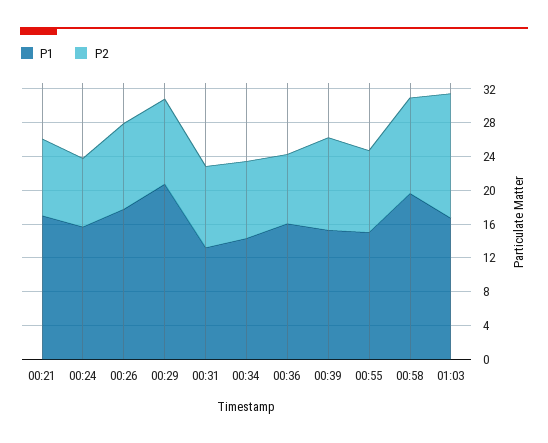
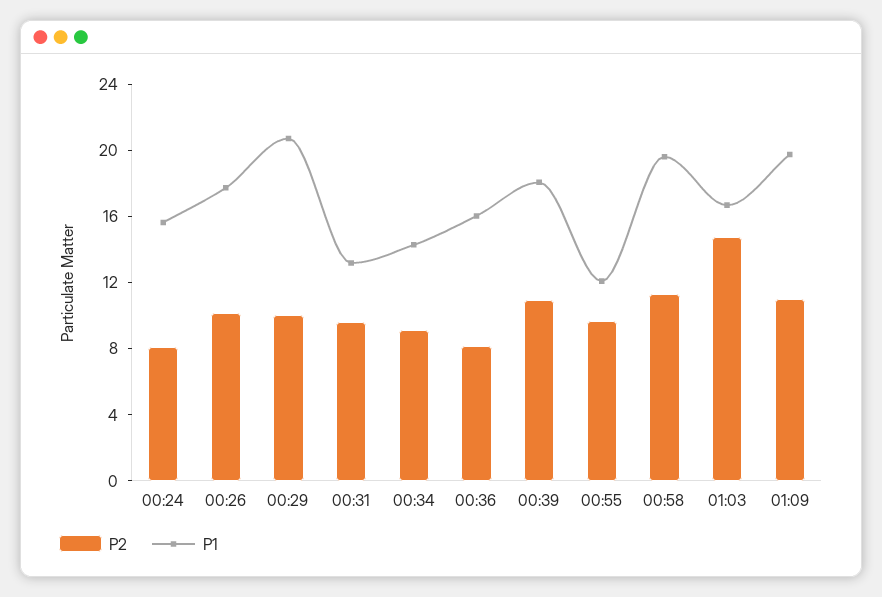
P1, 00:21: 17 -> none
P2, 00:21: 9 -> none
P1, 00:39: 15 -> 18
P1, 00:55: 15 -> 12
P2, 01:09: none -> 11
P1, 01:09: none -> 20

